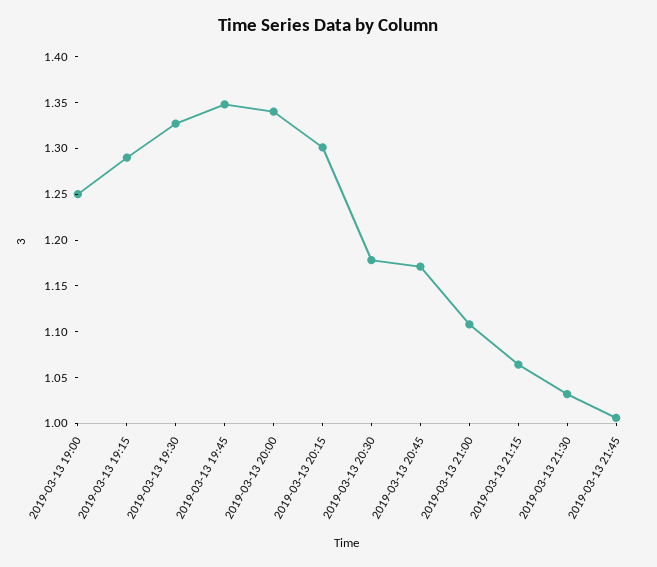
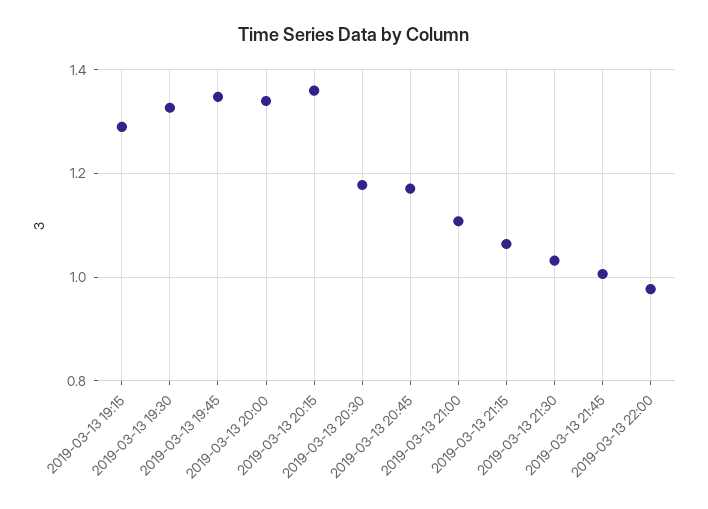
2019-03-13 19:00: 1.25 -> none
2019-03-13 20:15: 1.3 -> 1.36
2019-03-13 22:00: none -> 0.98

